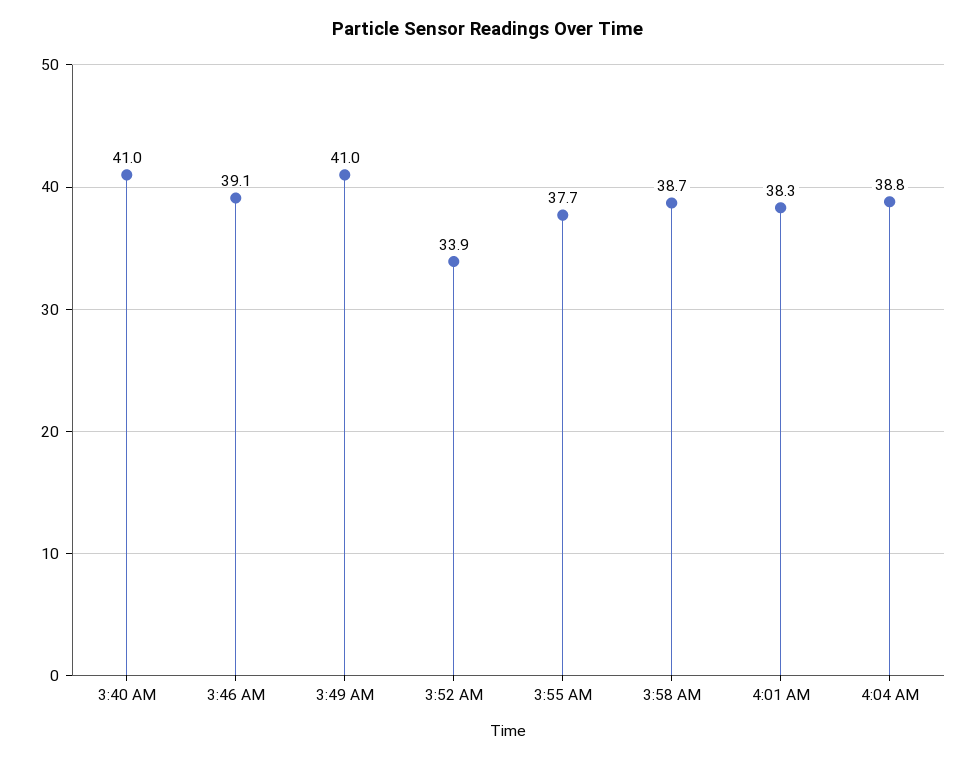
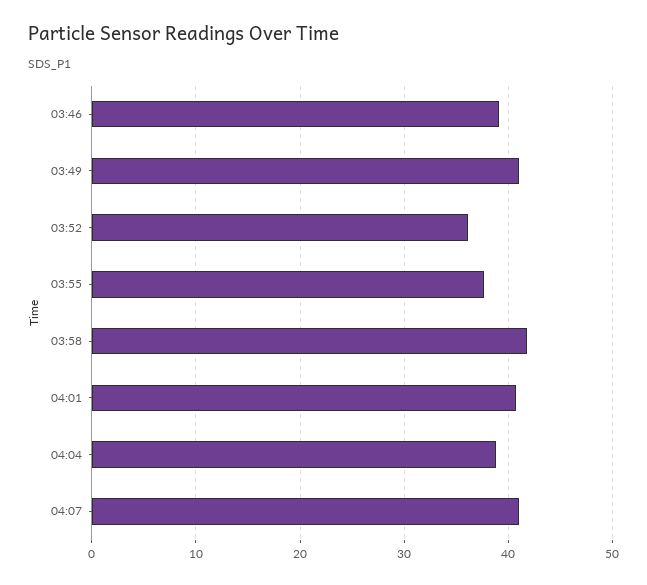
3:40 AM: 41 -> none
3:52 AM: 33.9 -> 36
3:58 AM: 38.7 -> 42
4:01 AM: 38.3 -> 41
04:07: none -> 41

